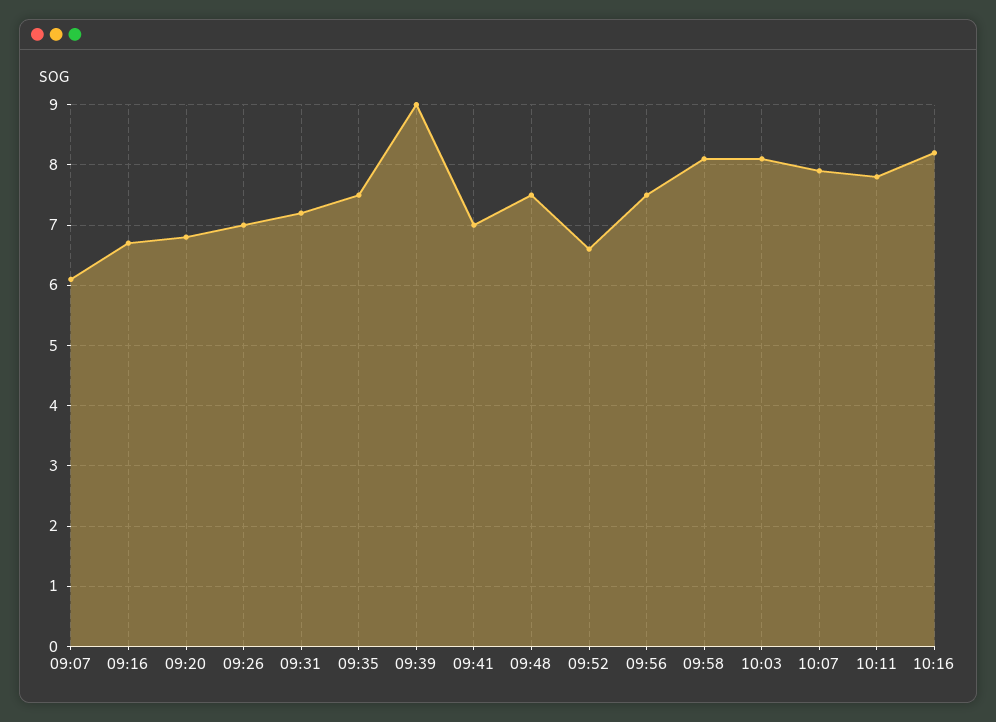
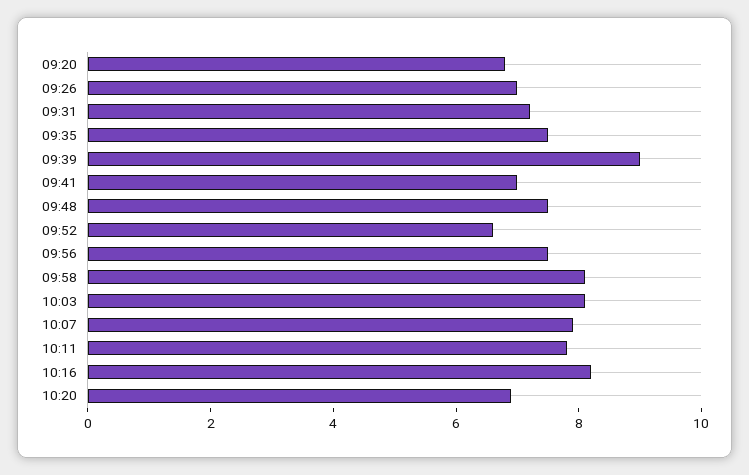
09:07: 6.1 -> none
09:16: 6.7 -> none
10:20: none -> 7

